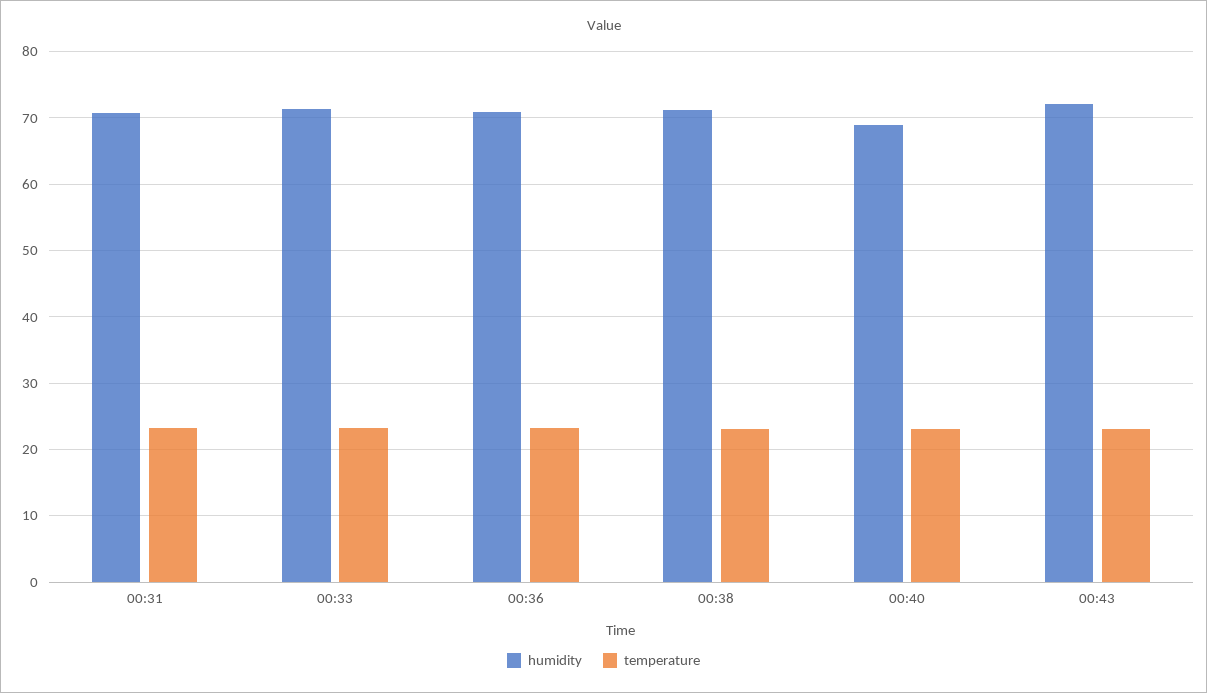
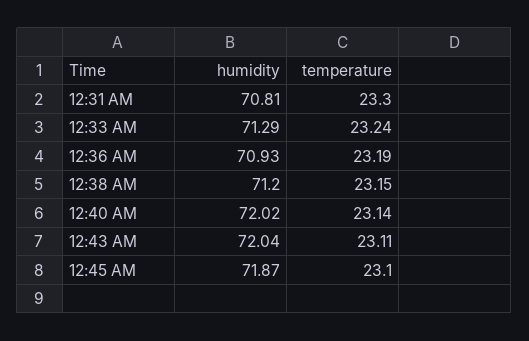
humidity, 00:40: 69 -> 72.02
humidity, 12:45 AM: none -> 71.87
temperature, 12:45 AM: none -> 23.1

